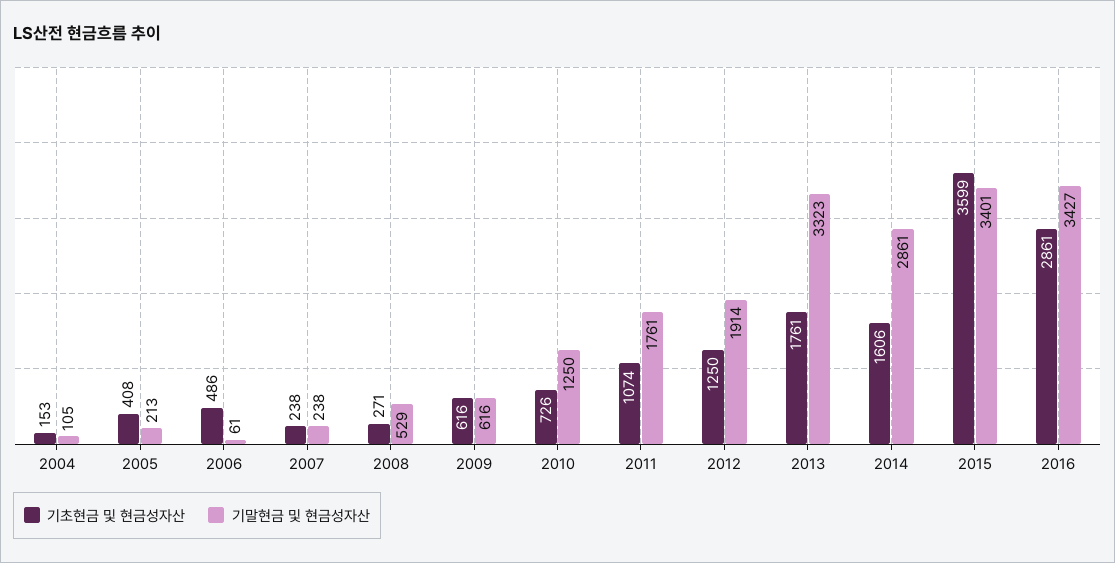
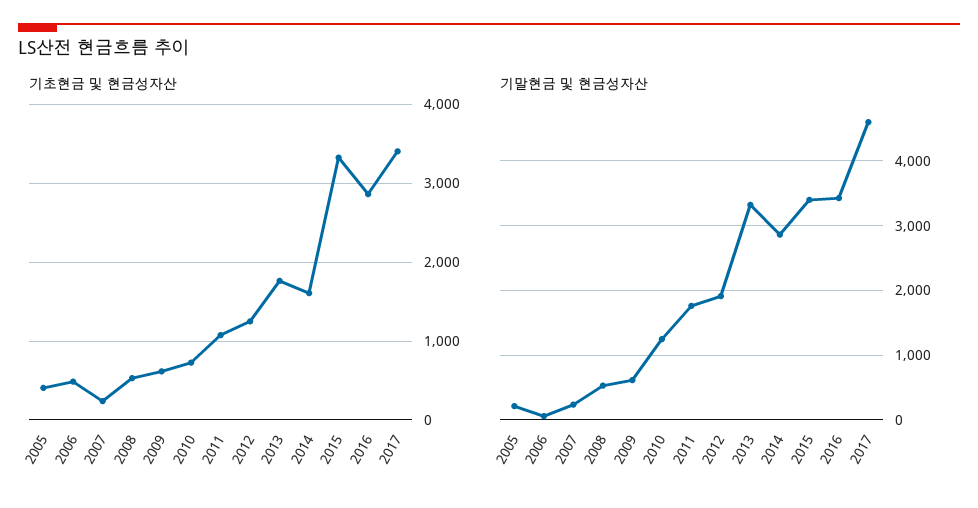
기초현금 및 현금성자산, 2004: 153 -> none
기말현금 및 현금성자산, 2004: 105 -> none
기초현금 및 현금성자산, 2008: 271 -> 500
기초현금 및 현금성자산, 2015: 3599 -> 3300
기초현금 및 현금성자산, 2017: none -> 3400
기말현금 및 현금성자산, 2017: none -> 4600

